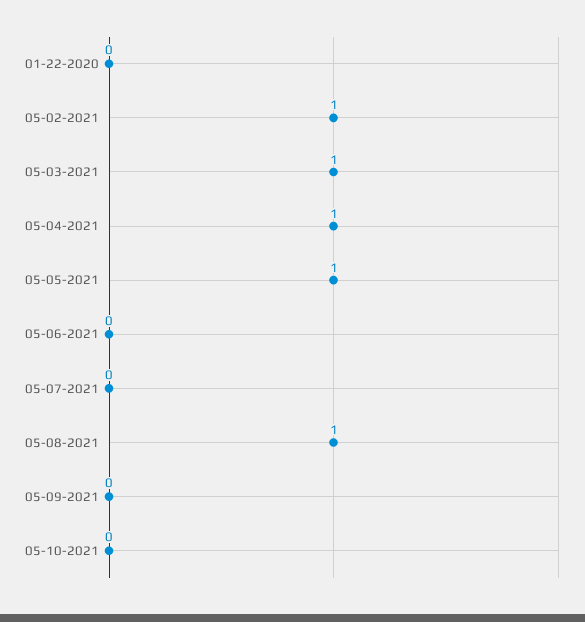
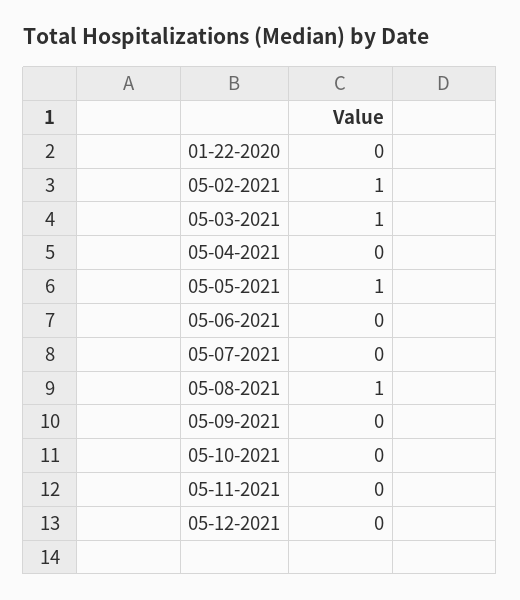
05-04-2021: 1 -> 0
05-11-2021: none -> 0
05-12-2021: none -> 0

